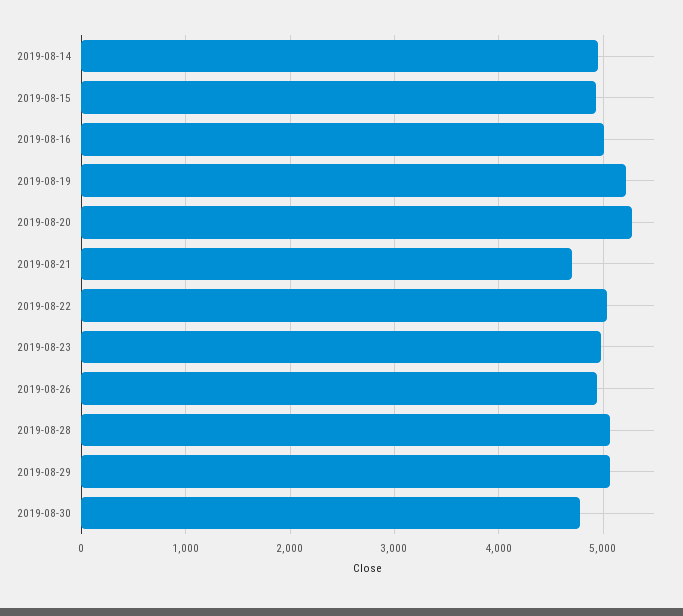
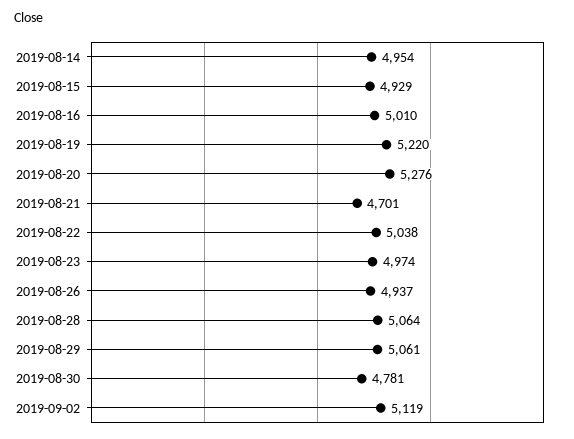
2019-09-02: none -> 5119

